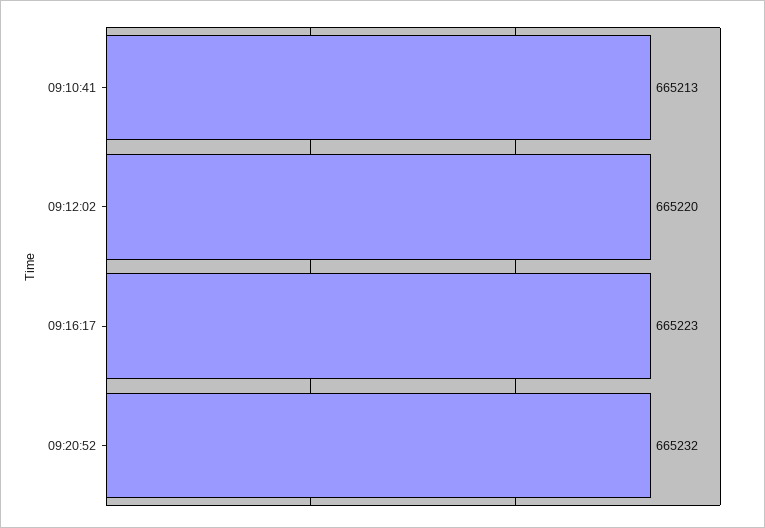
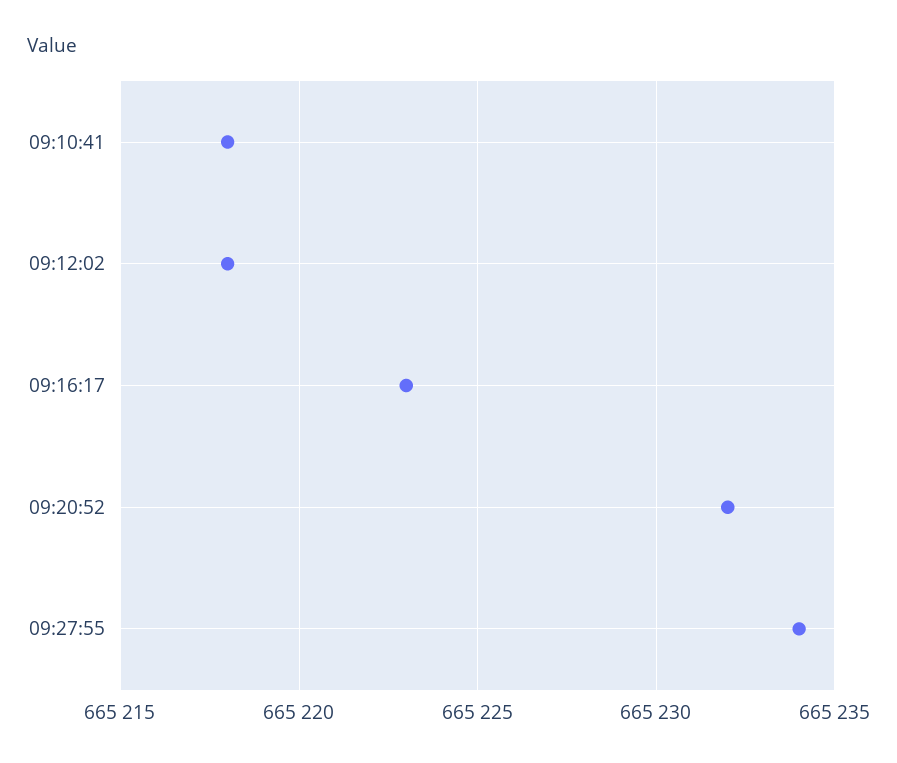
09:10:41: 665213 -> 665218
09:12:02: 665220 -> 665218
09:27:55: none -> 665234

